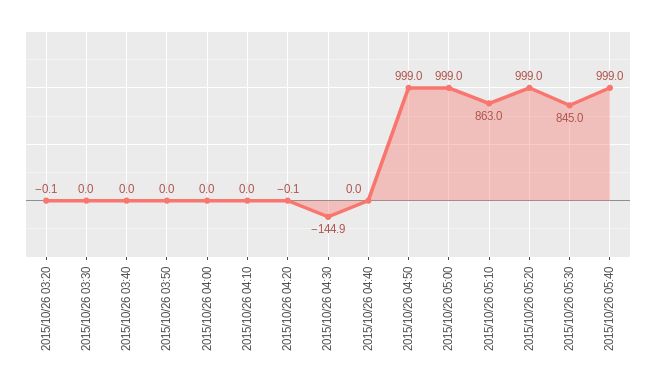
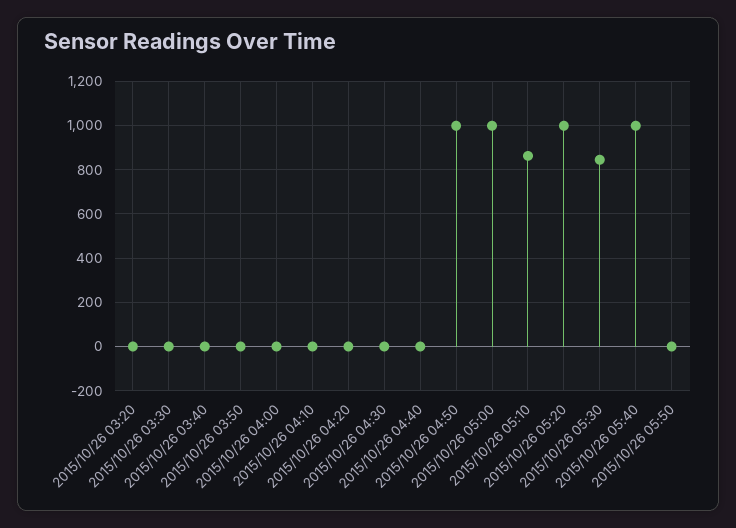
2015/10/26 04:30: -144.9 -> 0
2015/10/26 05:50: none -> 0

